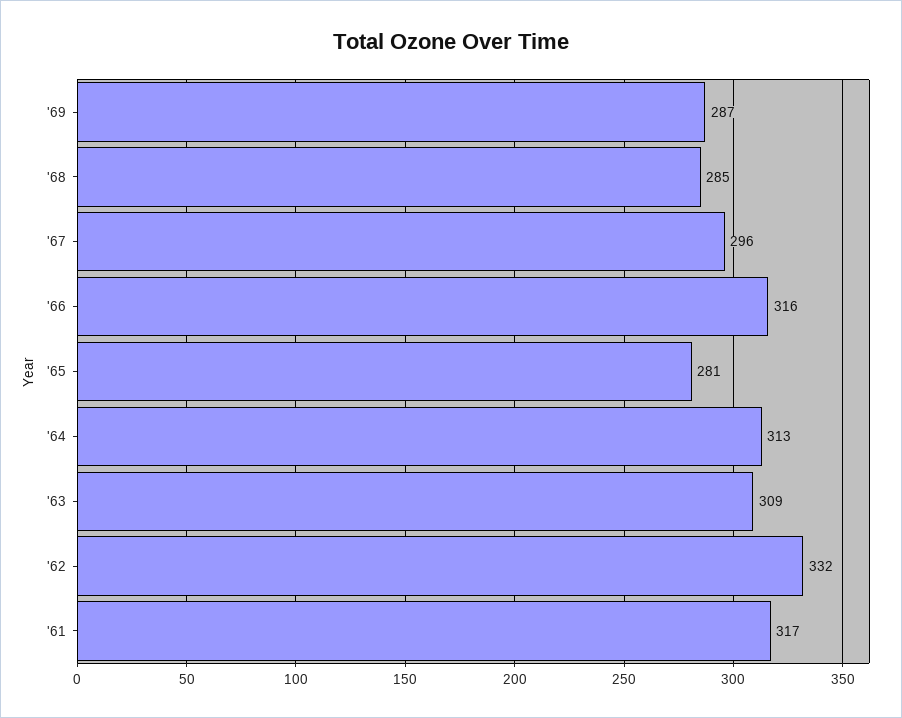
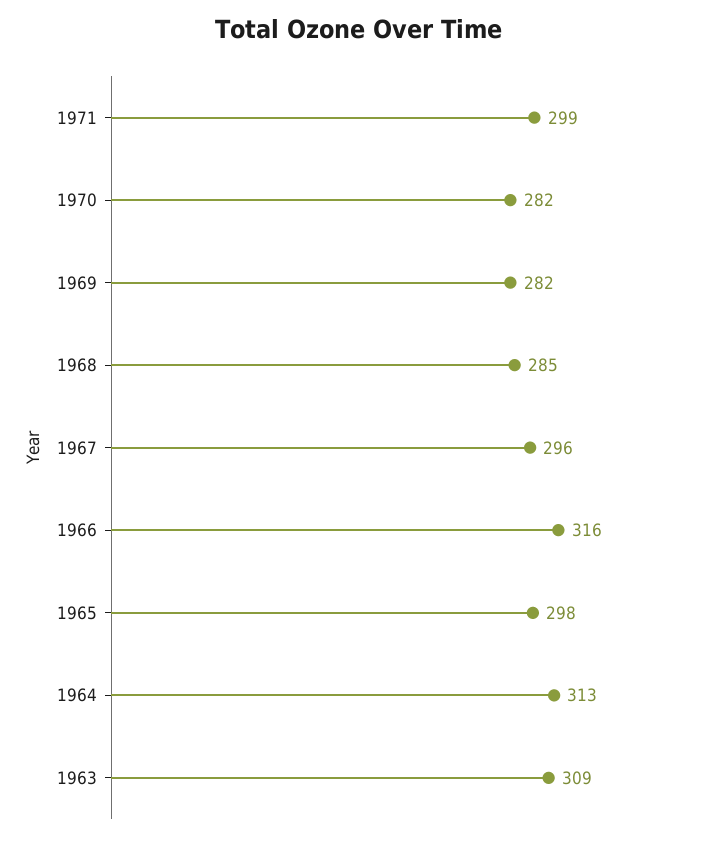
'69: 287 -> 282
'65: 281 -> 298
'62: 332 -> none
'61: 317 -> none
1971: none -> 299
1970: none -> 282

